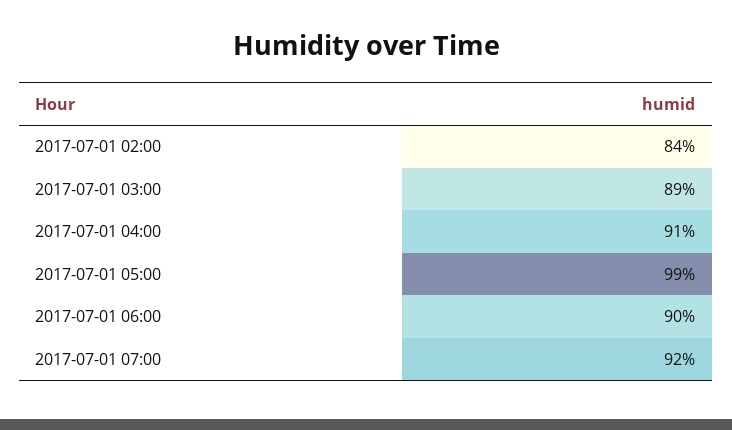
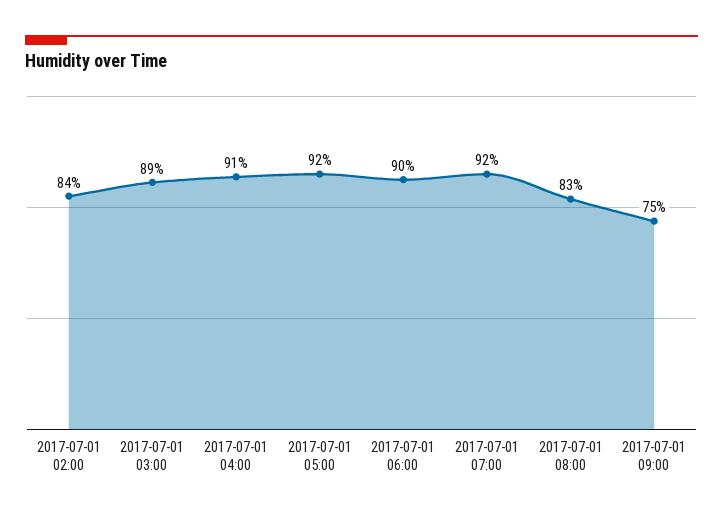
2017-07-01 05:00: 99 -> 92
2017-07-01 08:00: none -> 83
2017-07-01 09:00: none -> 75

